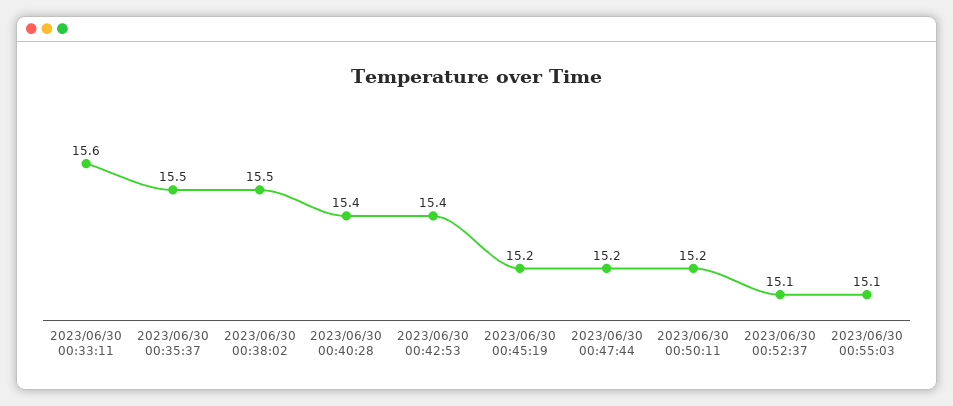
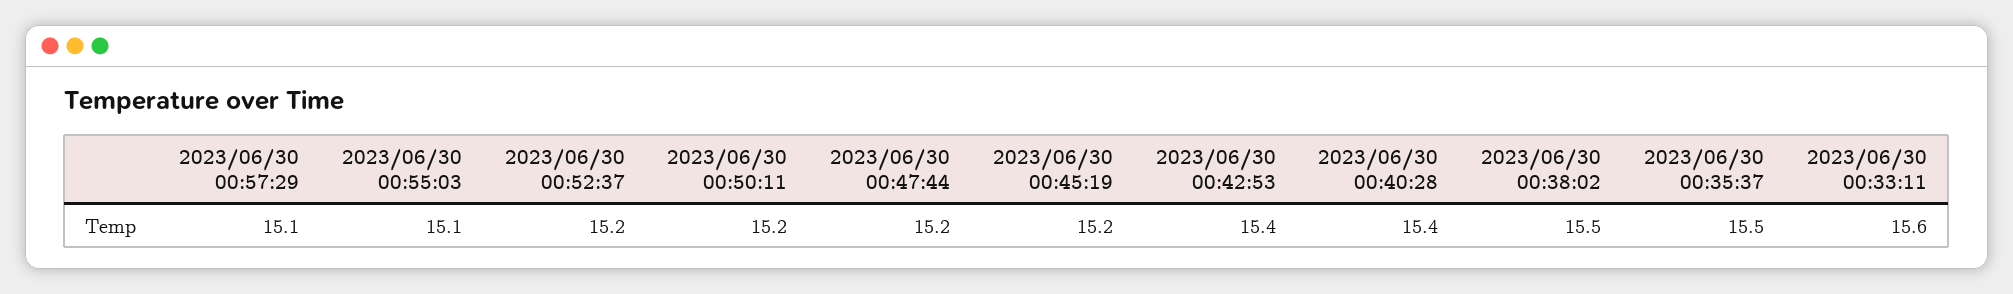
2023/06/30 00:52:37: 15.1 -> 15.2
2023/06/30 00:57:29: none -> 15.1

